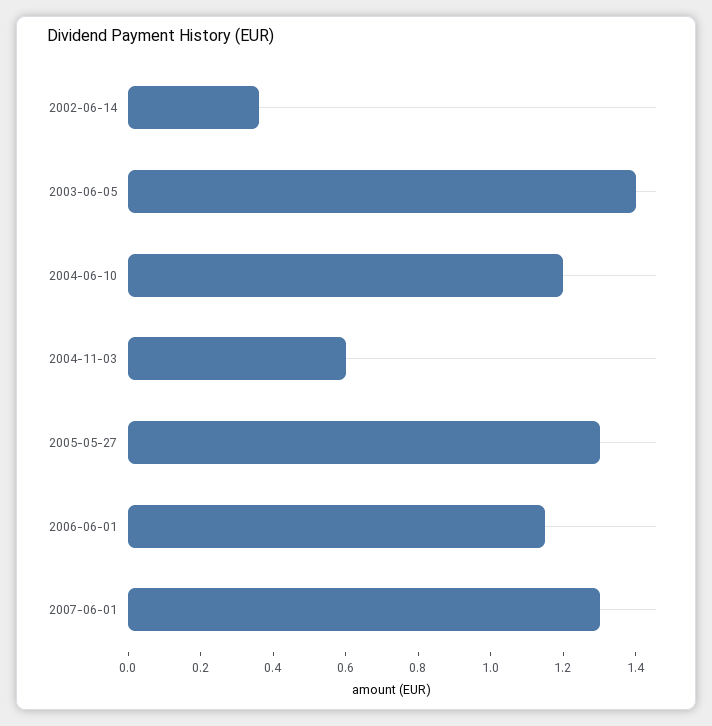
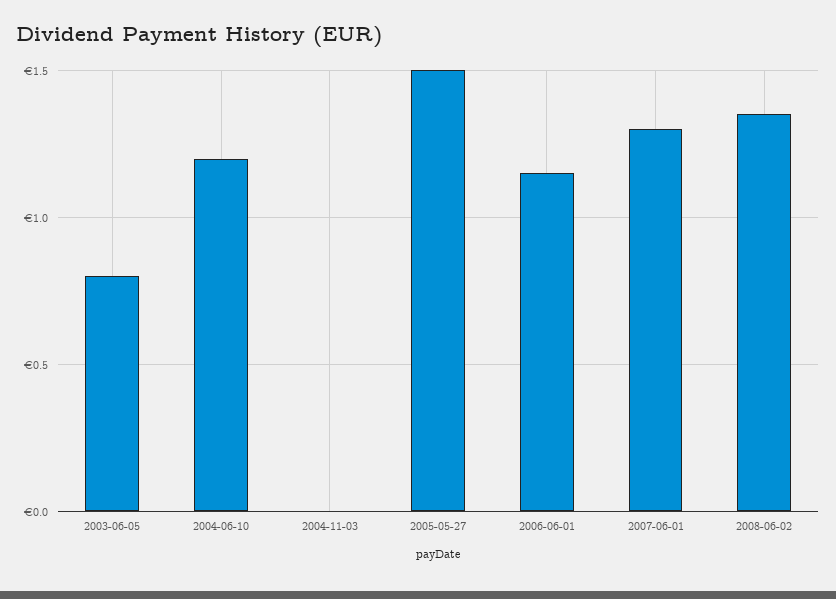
2002-06-14: 0.35 -> none
2003-06-05: 1.4 -> 0.8
2004-11-03: 0.6 -> 0
2005-05-27: 1.3 -> 1.5
2008-06-02: none -> 1.35

